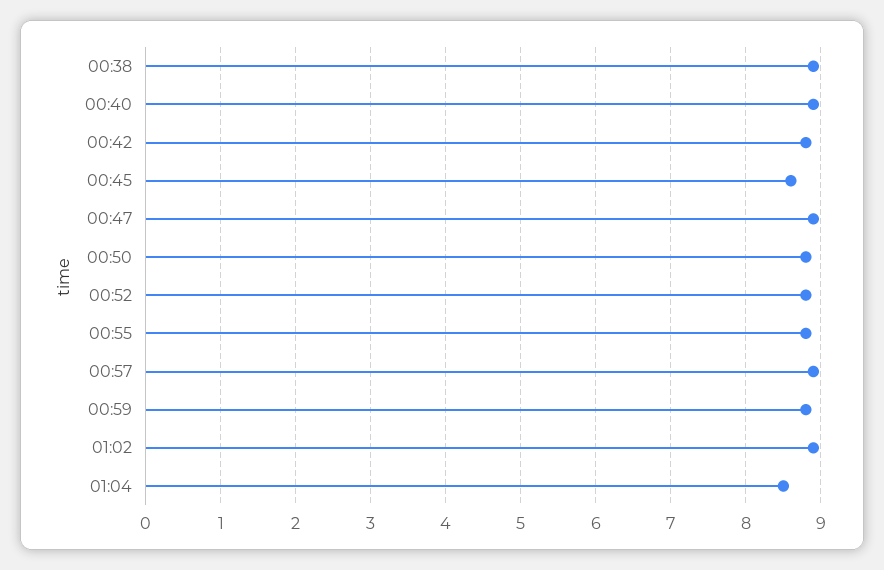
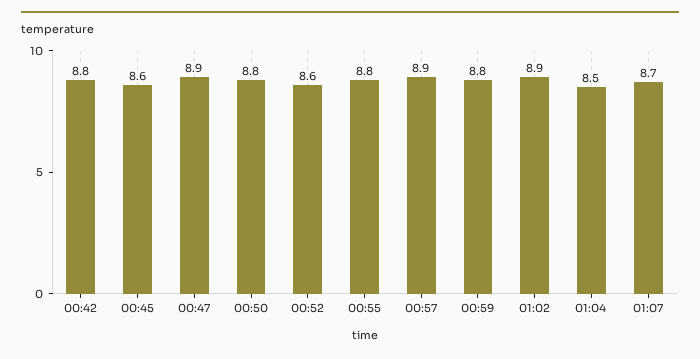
00:38: 8.9 -> none
00:40: 8.9 -> none
00:52: 8.8 -> 8.6
01:07: none -> 8.7

